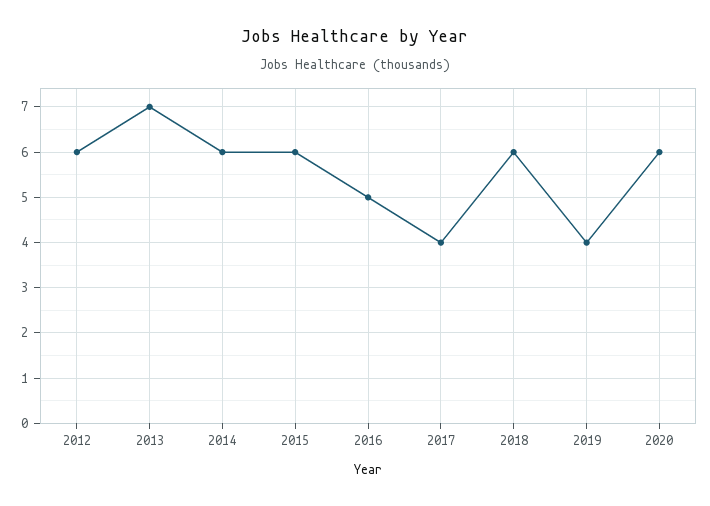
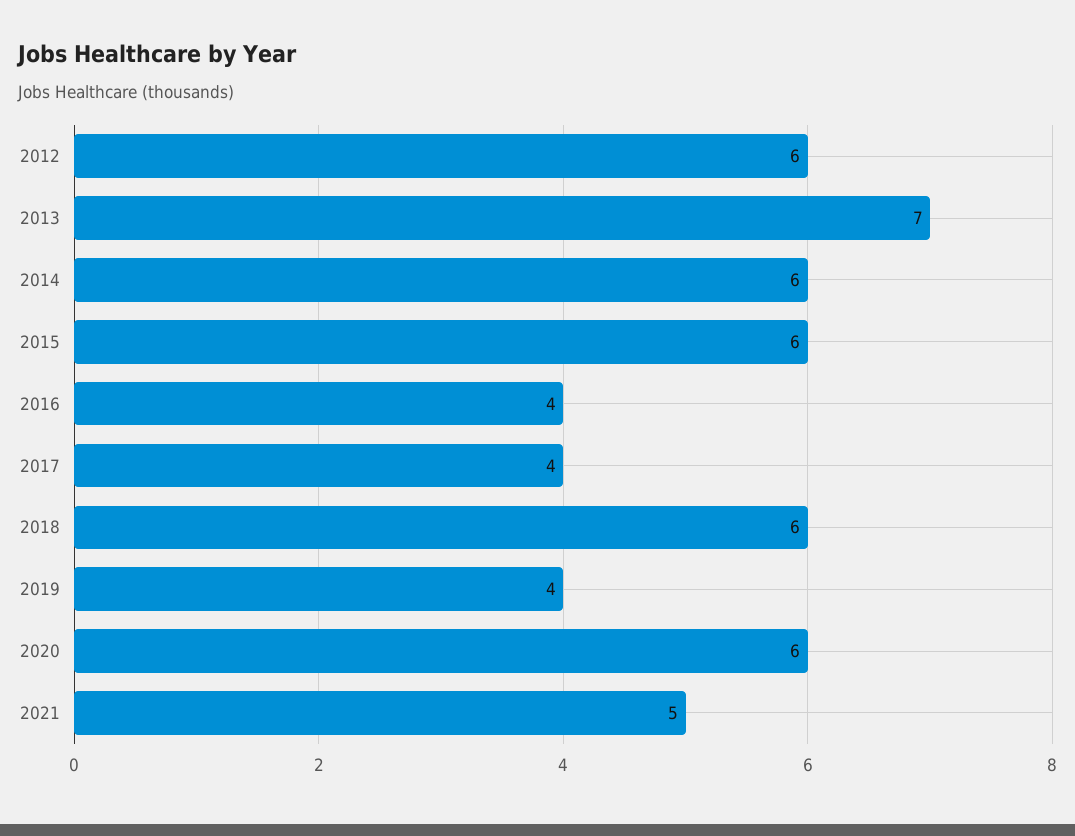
2016: 5 -> 4
2021: none -> 5

